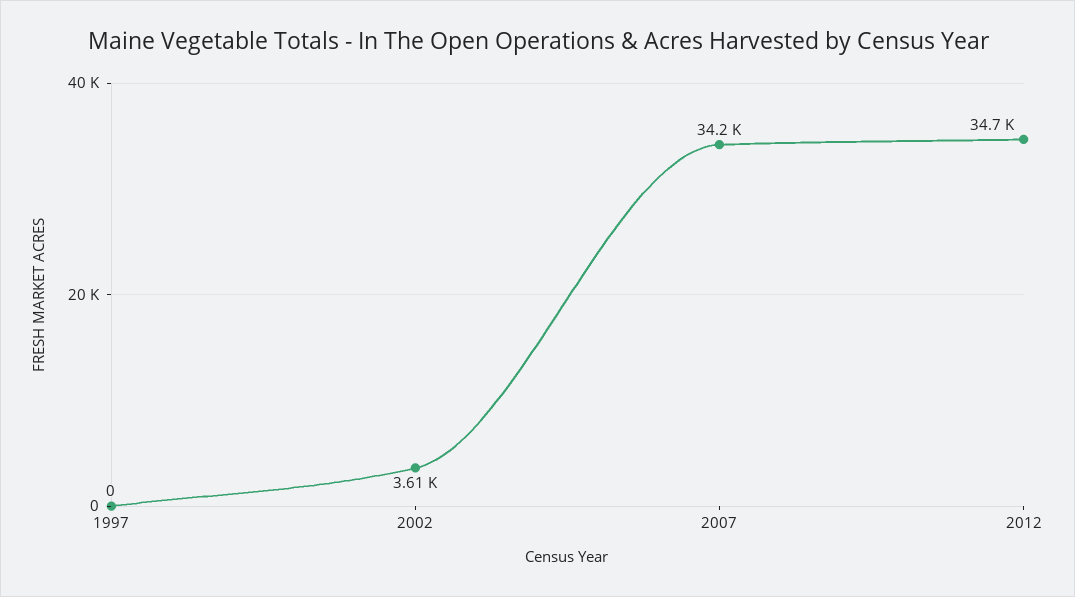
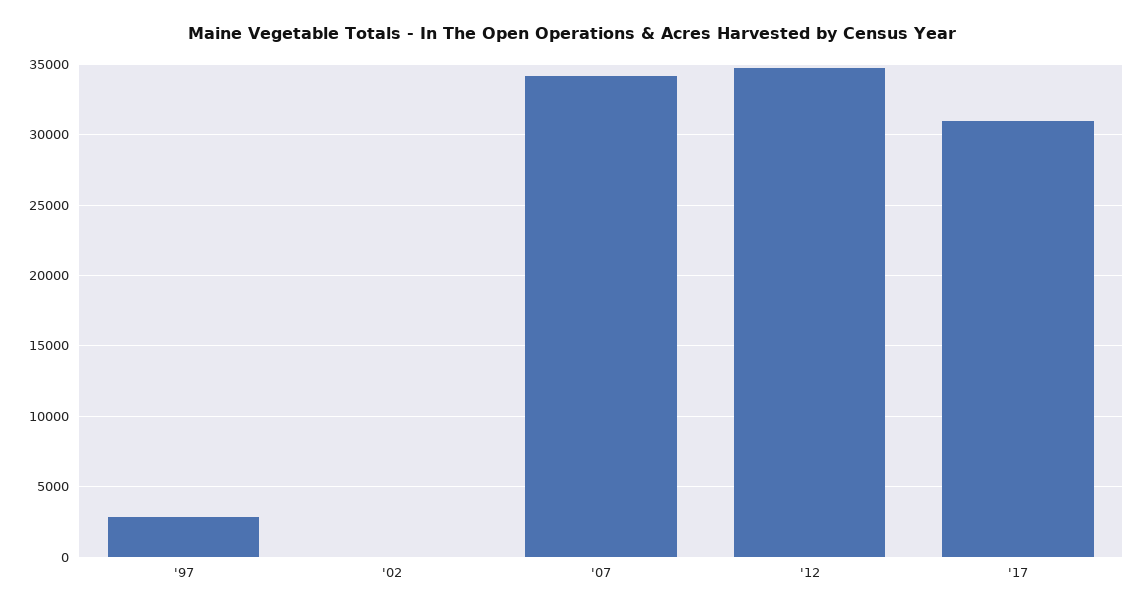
1997: 0 -> 3000
2002: 3610 -> 0
'17: none -> 31000

